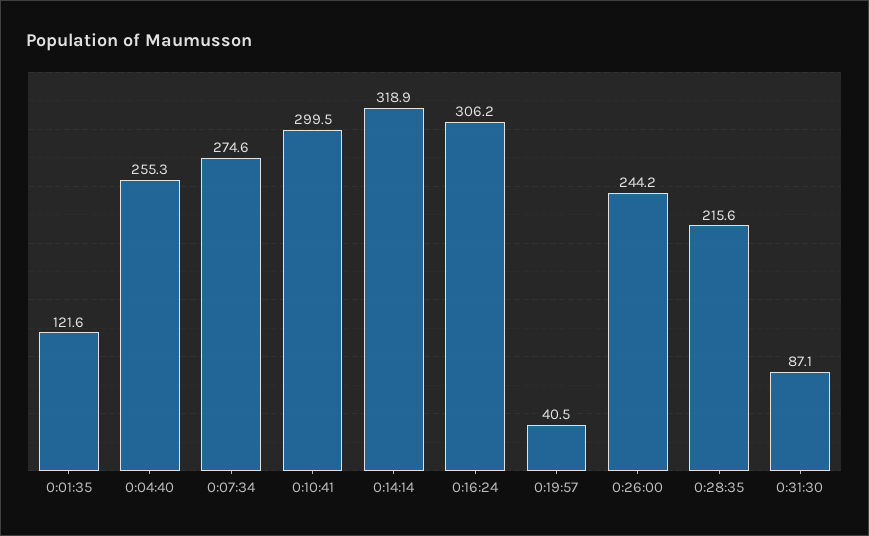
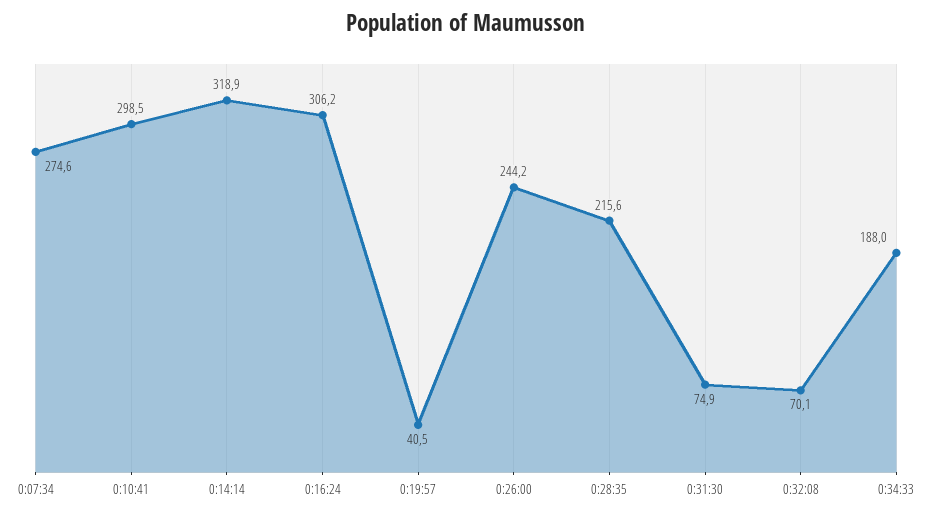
0:01:35: 121.6 -> none
0:04:40: 255.3 -> none
0:10:41: 299.5 -> 298.5
0:31:30: 87.1 -> 74.9
0:32:08: none -> 70.1
0:34:33: none -> 188

